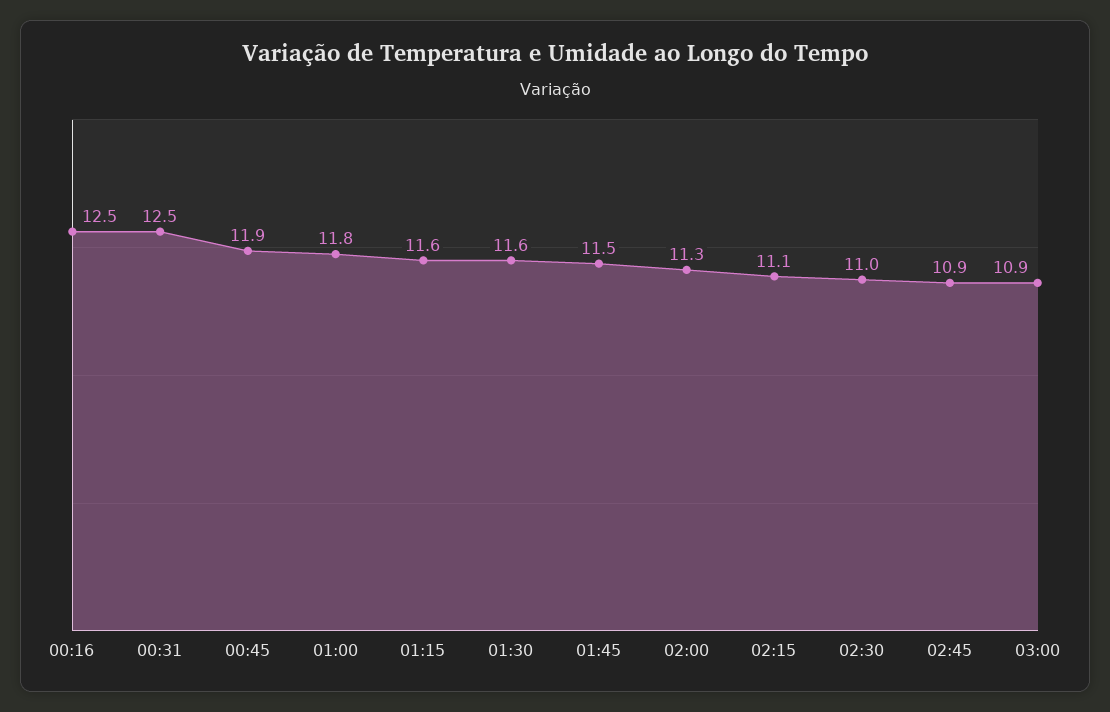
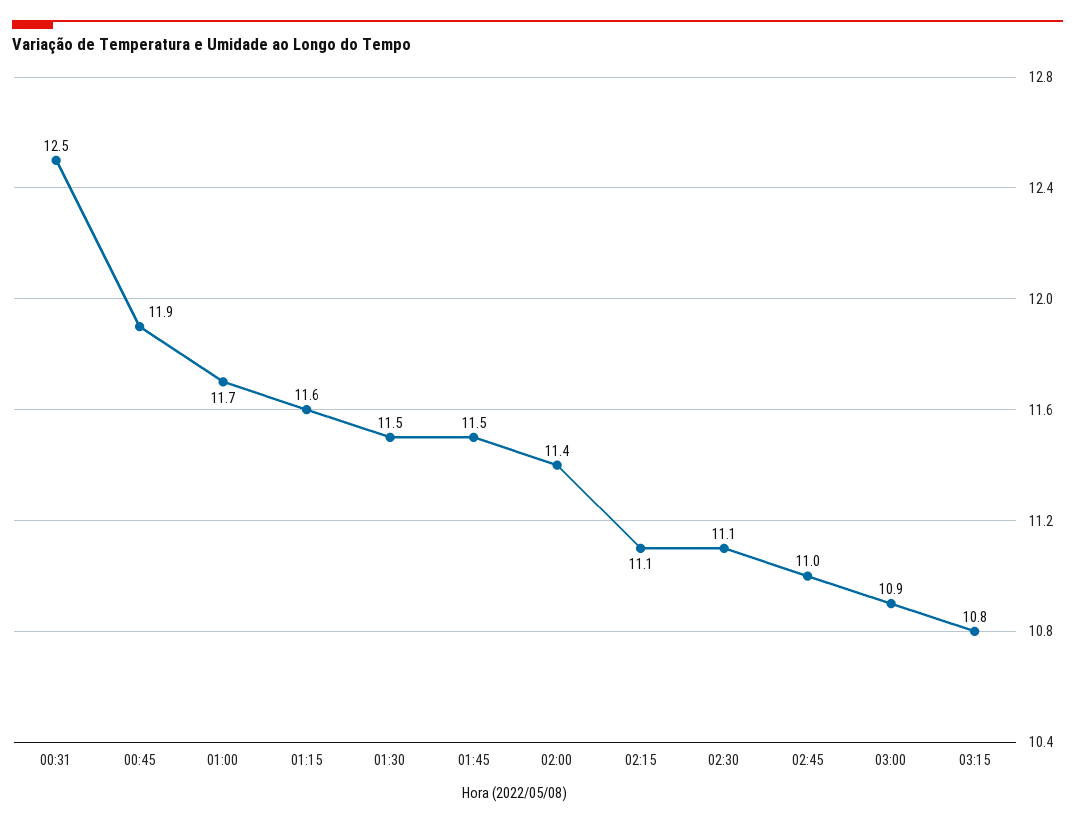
00:16: 12.5 -> none
01:00: 11.8 -> 11.7
01:30: 11.6 -> 11.5
02:00: 11.3 -> 11.4
02:30: 11 -> 11.1
02:45: 10.9 -> 11
03:15: none -> 10.8

